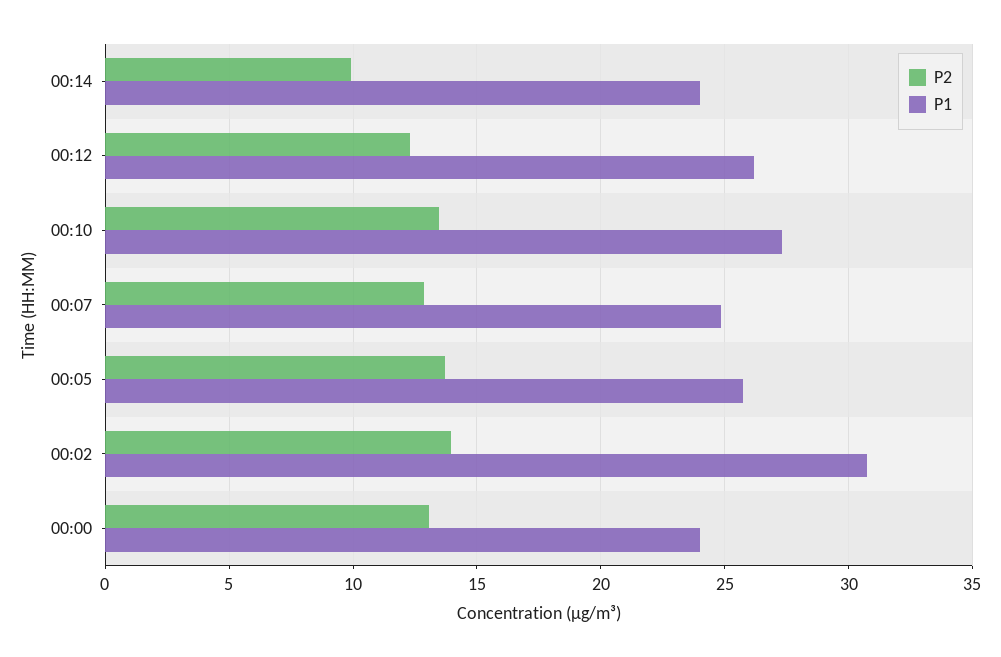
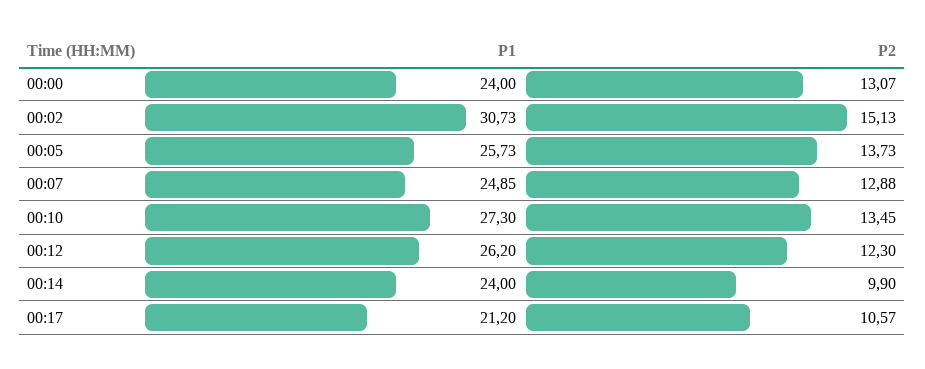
P2, 00:02: 14 -> 15.13
P1, 00:17: none -> 21.2
P2, 00:17: none -> 10.57

